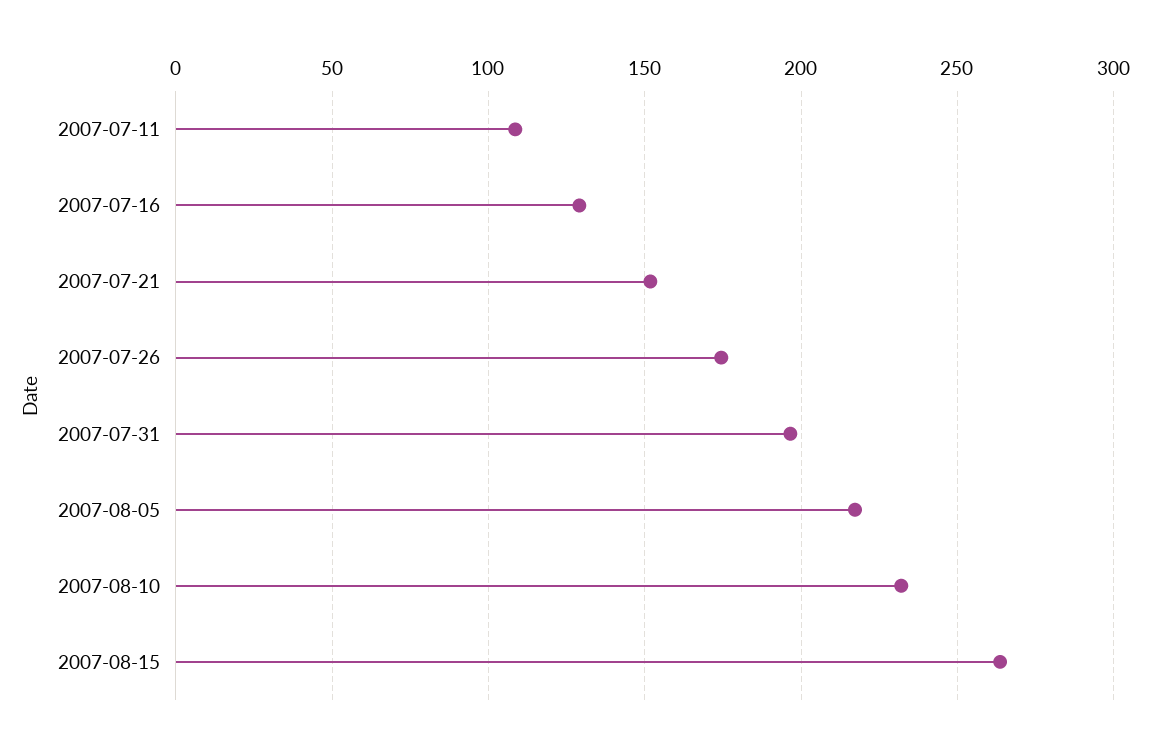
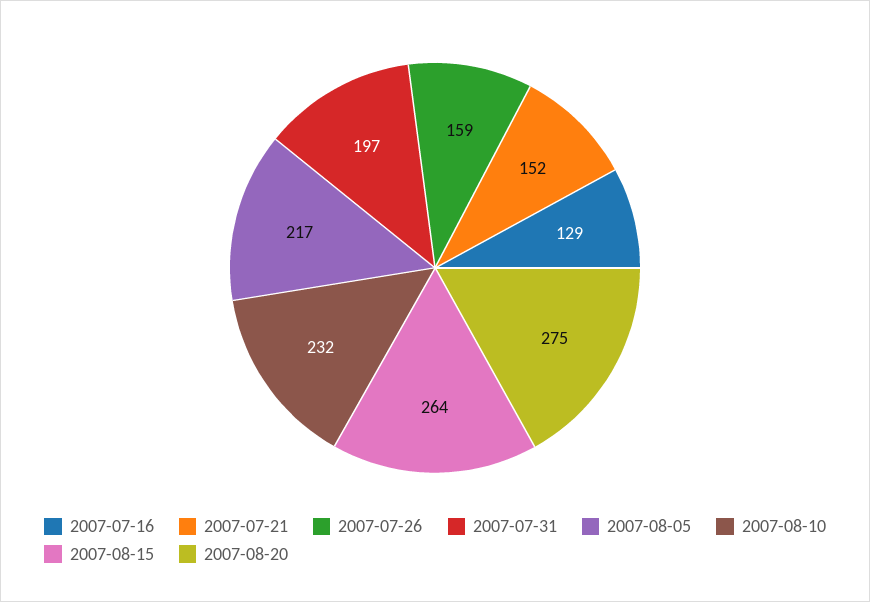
2007-07-11: 110 -> none
2007-07-26: 175 -> 159
2007-08-20: none -> 275

